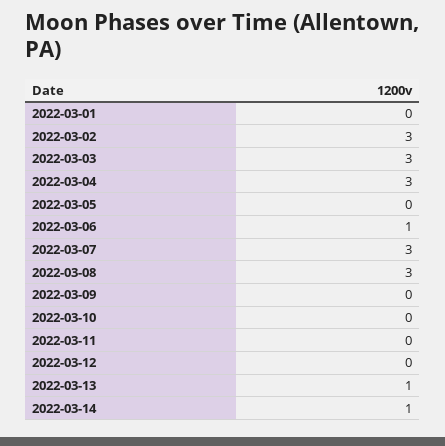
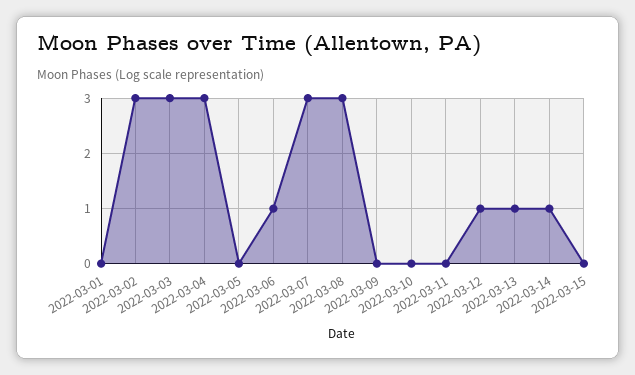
2022-03-12: 0 -> 1
2022-03-15: none -> 0

